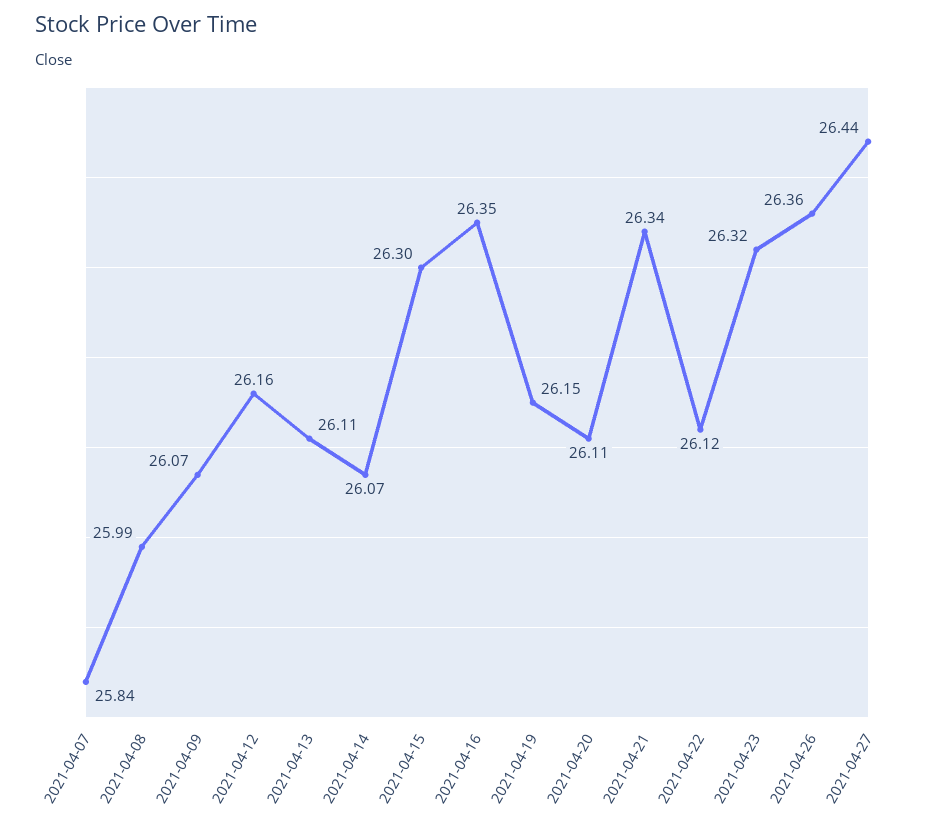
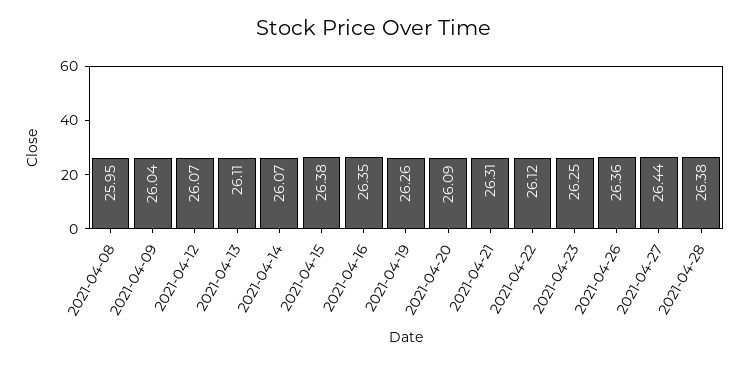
2021-04-07: 25.84 -> none
2021-04-08: 25.99 -> 25.95
2021-04-09: 26.07 -> 26.04
2021-04-12: 26.16 -> 26.07
2021-04-15: 26.3 -> 26.38
2021-04-19: 26.15 -> 26.26
2021-04-20: 26.11 -> 26.09
2021-04-21: 26.34 -> 26.31
2021-04-23: 26.32 -> 26.25
2021-04-28: none -> 26.38

